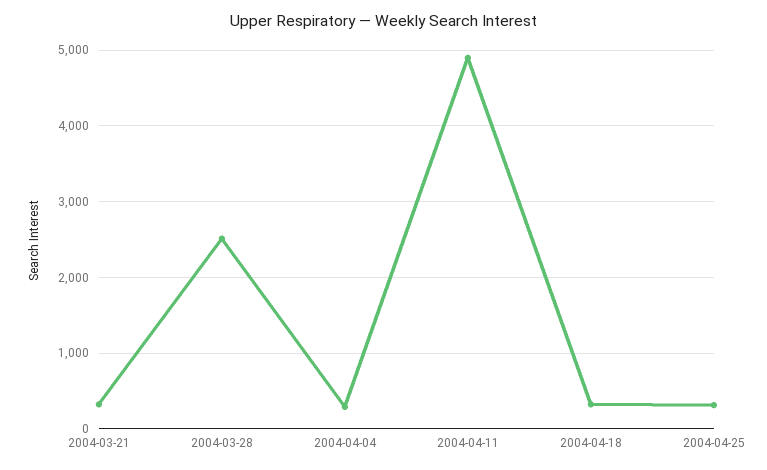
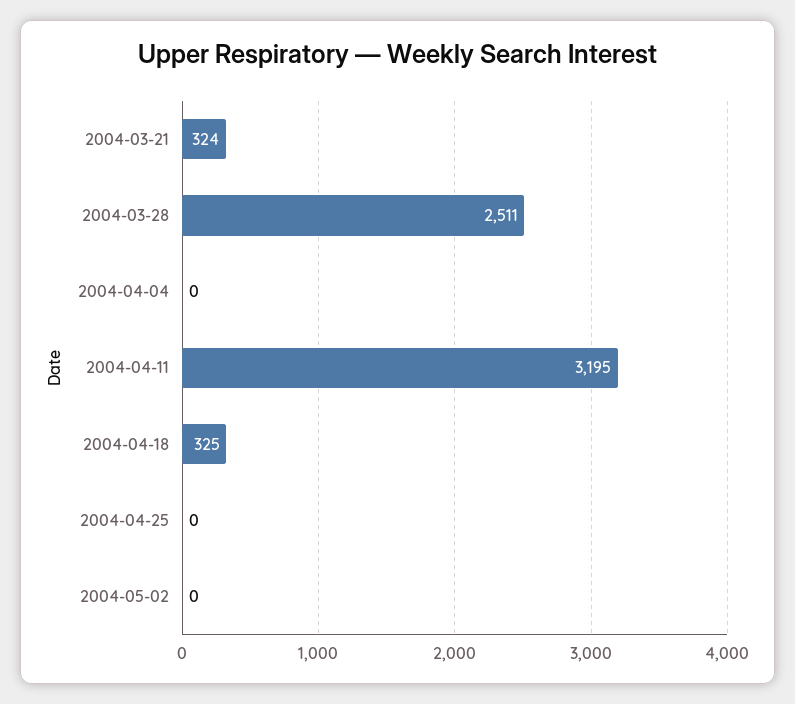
2004-04-04: 300 -> 0
2004-04-11: 4900 -> 3195
2004-04-25: 300 -> 0
2004-05-02: none -> 0

